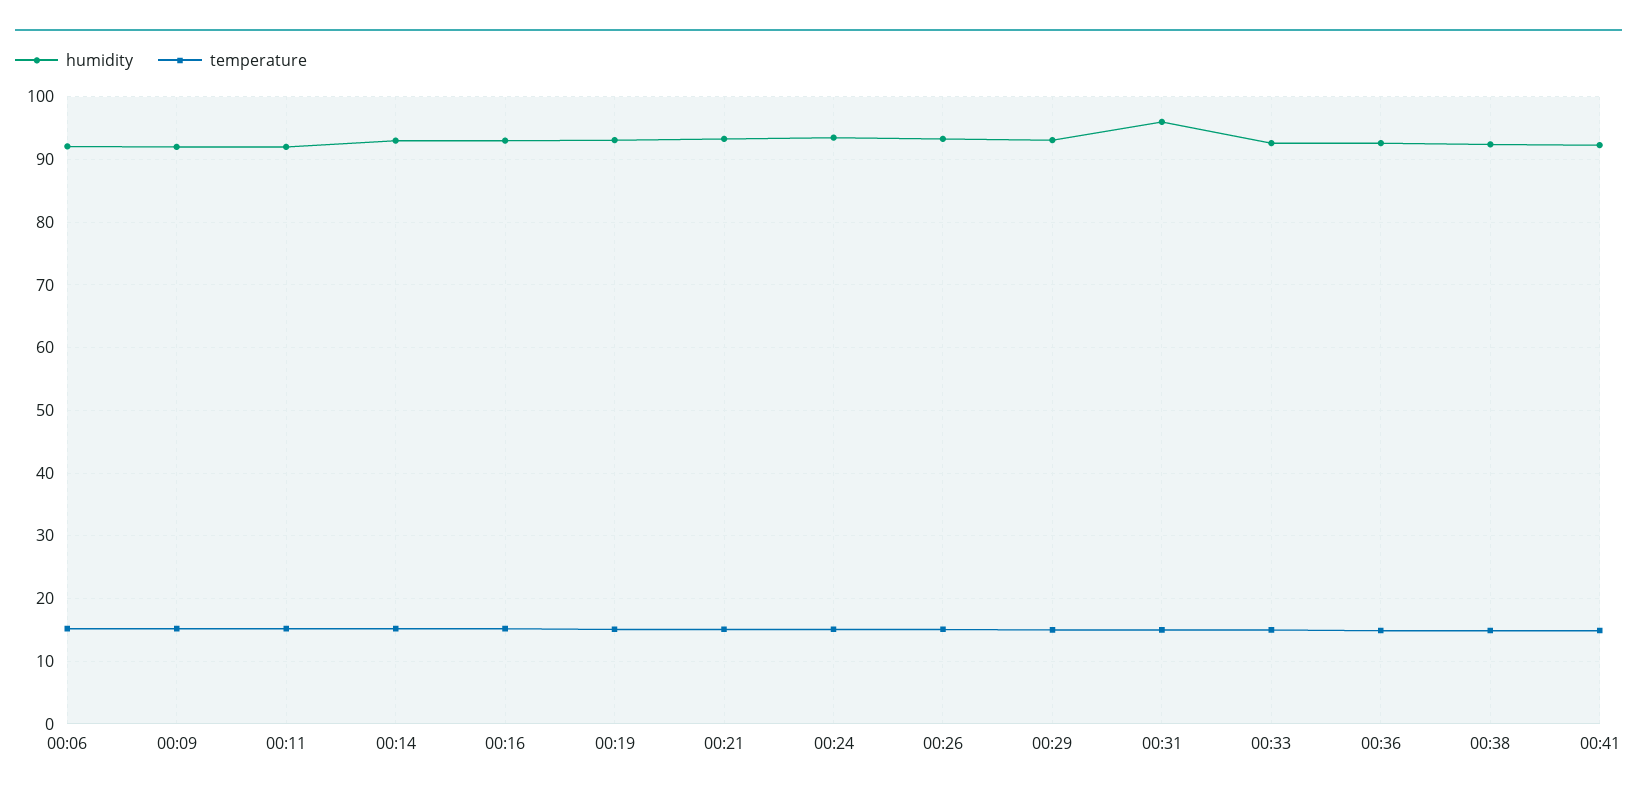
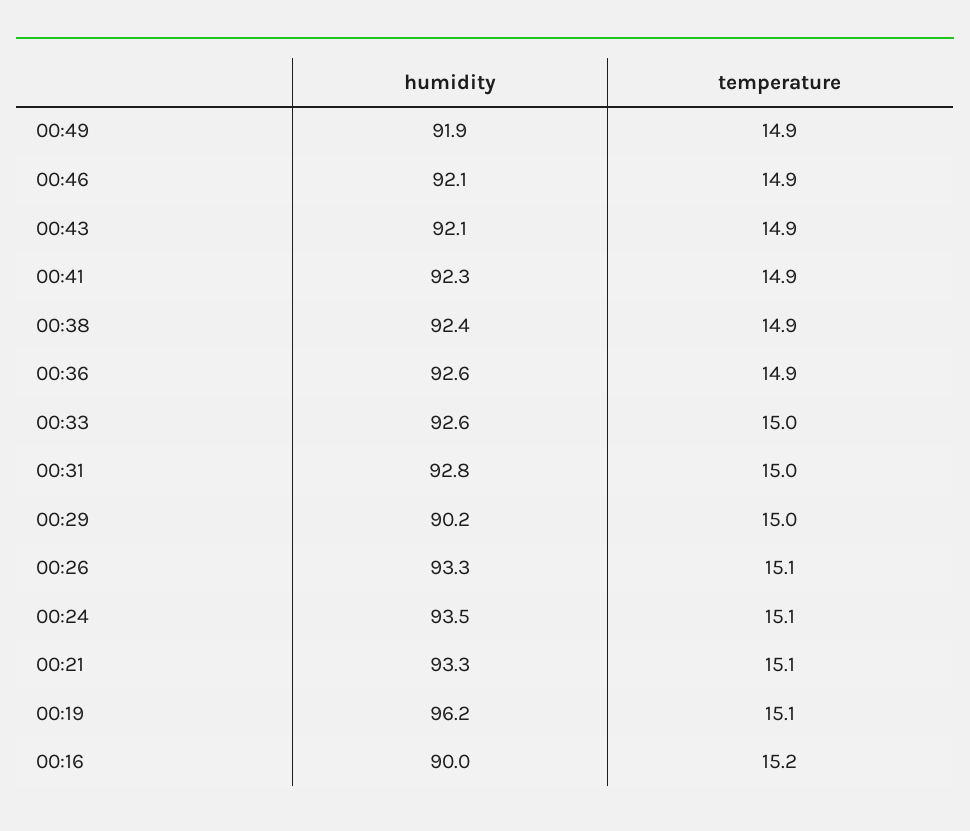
humidity, 00:06: 92 -> none
temperature, 00:06: 15 -> none
humidity, 00:09: 92 -> none
temperature, 00:09: 15 -> none
humidity, 00:11: 92 -> none
temperature, 00:11: 15 -> none
humidity, 00:14: 93 -> none
temperature, 00:14: 15 -> none
humidity, 00:16: 93 -> 90
humidity, 00:19: 93 -> 96.2
humidity, 00:29: 93 -> 90.2
humidity, 00:31: 96 -> 92.8
humidity, 00:49: none -> 91.9
temperature, 00:49: none -> 14.9
humidity, 00:46: none -> 92.1
temperature, 00:46: none -> 14.9
humidity, 00:43: none -> 92.1
temperature, 00:43: none -> 14.9

